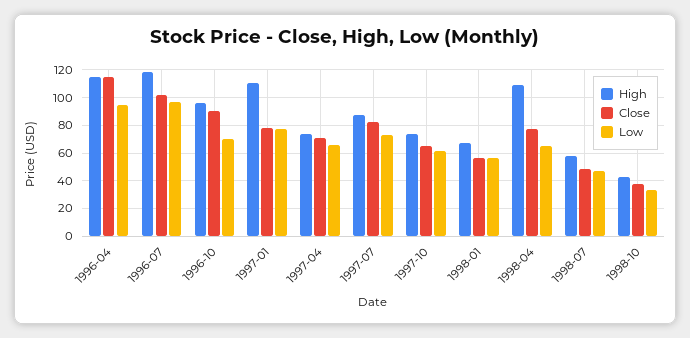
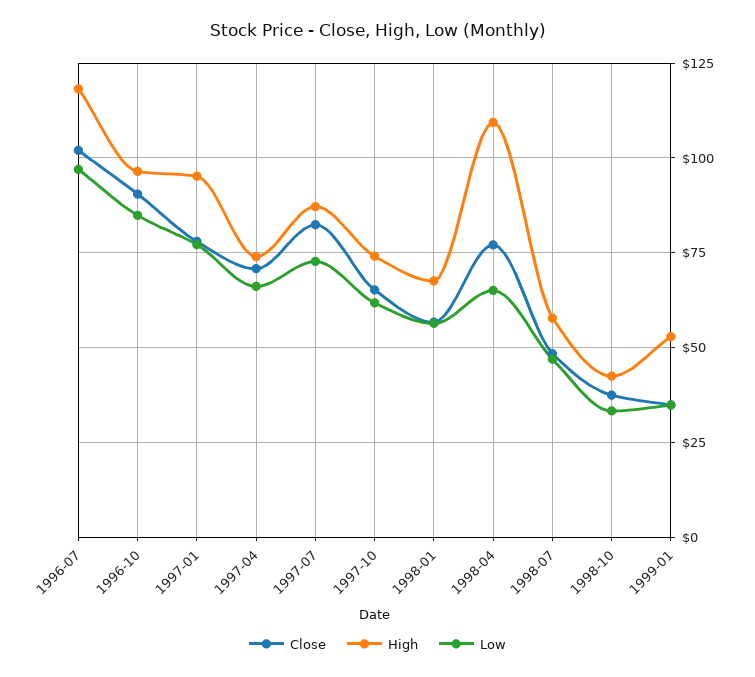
High, 1996-04: 115 -> none
Close, 1996-04: 115 -> none
Low, 1996-04: 95 -> none
Low, 1996-10: 70 -> 85
High, 1997-01: 110 -> 95
Close, 1999-01: none -> 35
High, 1999-01: none -> 52.5
Low, 1999-01: none -> 35

